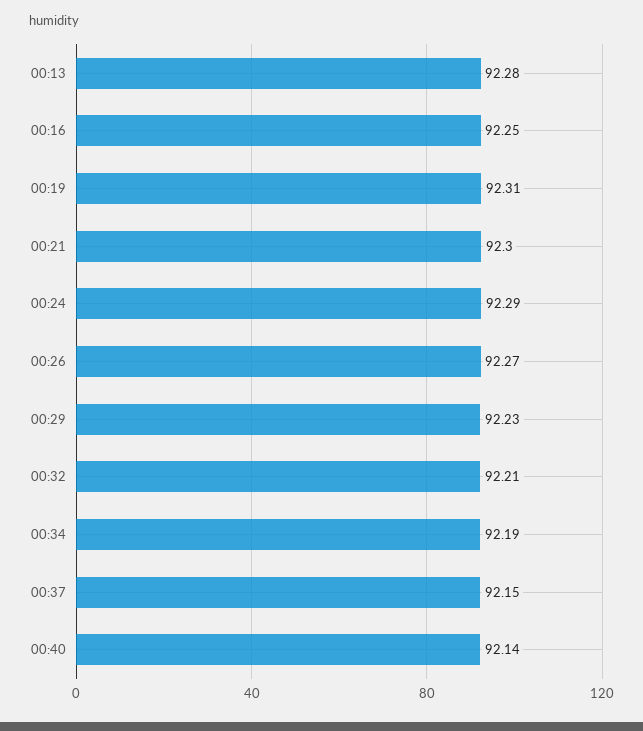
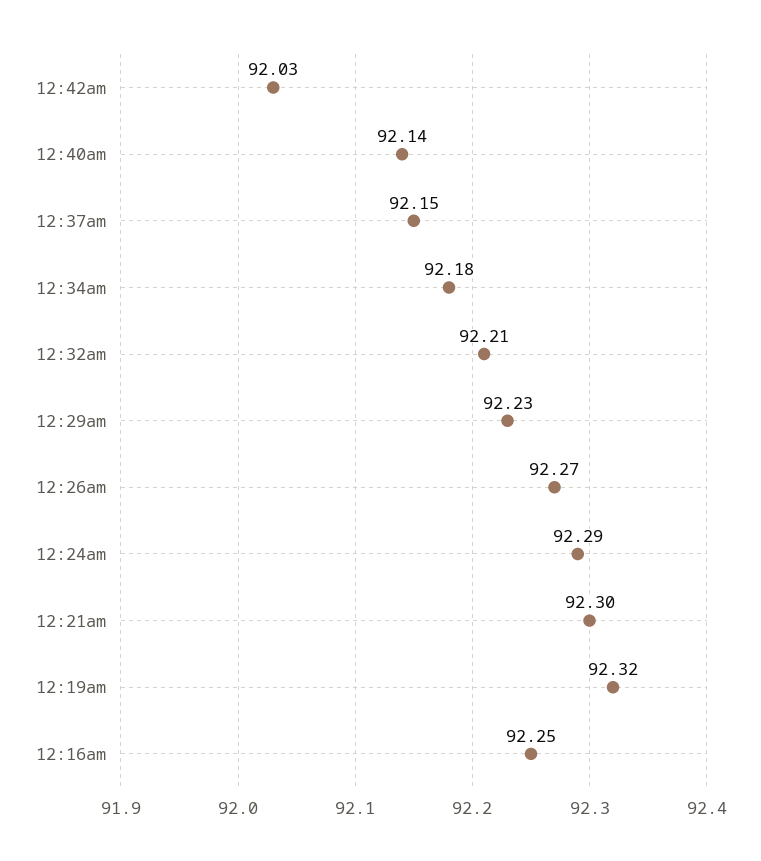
00:13: 92.28 -> none
00:19: 92.31 -> 92.32
00:34: 92.19 -> 92.18
12:42am: none -> 92.03

